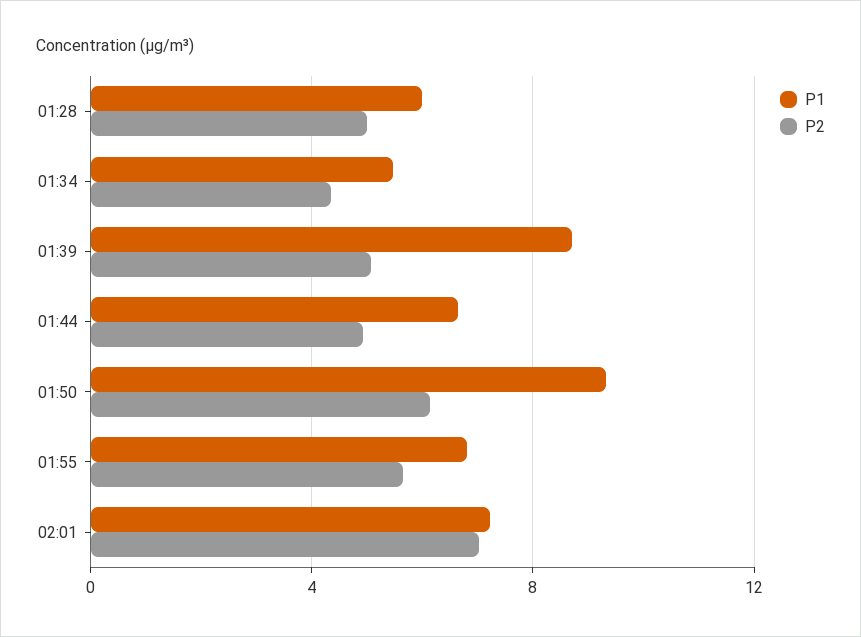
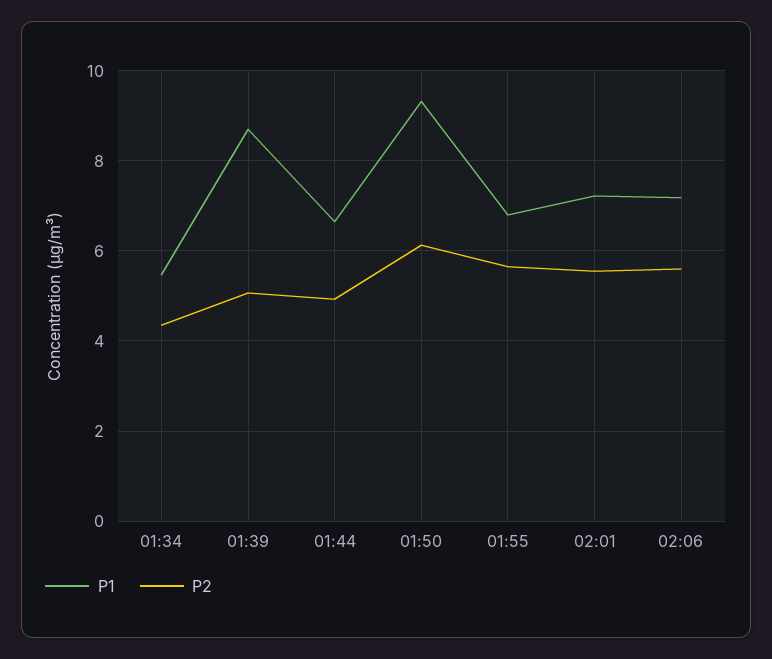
P1, 01:28: 6 -> none
P2, 01:28: 5 -> none
P2, 02:01: 7 -> 5.6
P1, 02:06: none -> 7.2
P2, 02:06: none -> 5.6

